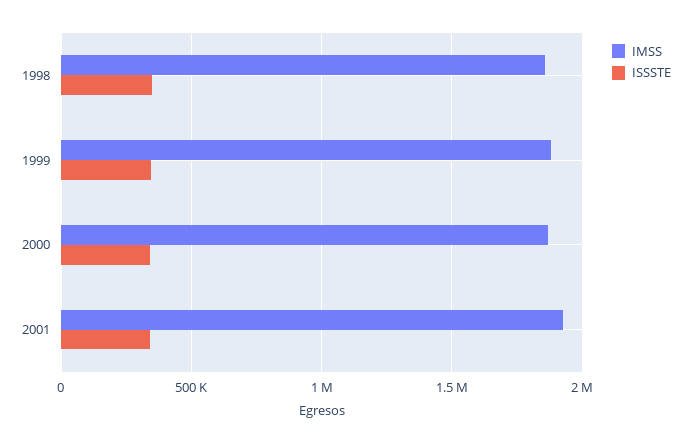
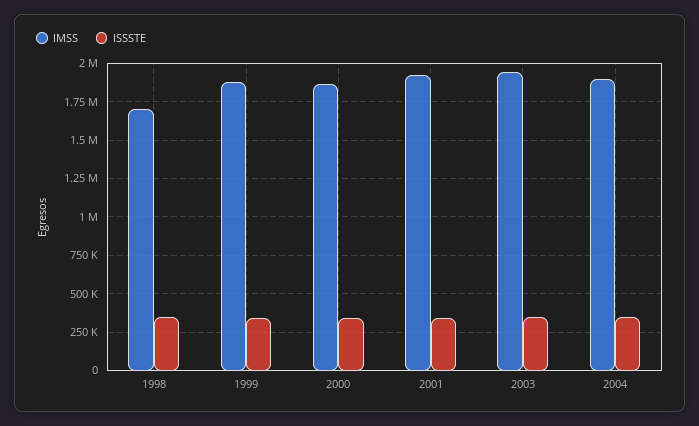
IMSS, 1998: 1850000 -> 1700000
IMSS, 2003: none -> 1950000
ISSSTE, 2003: none -> 350000
IMSS, 2004: none -> 1900000
ISSSTE, 2004: none -> 350000

